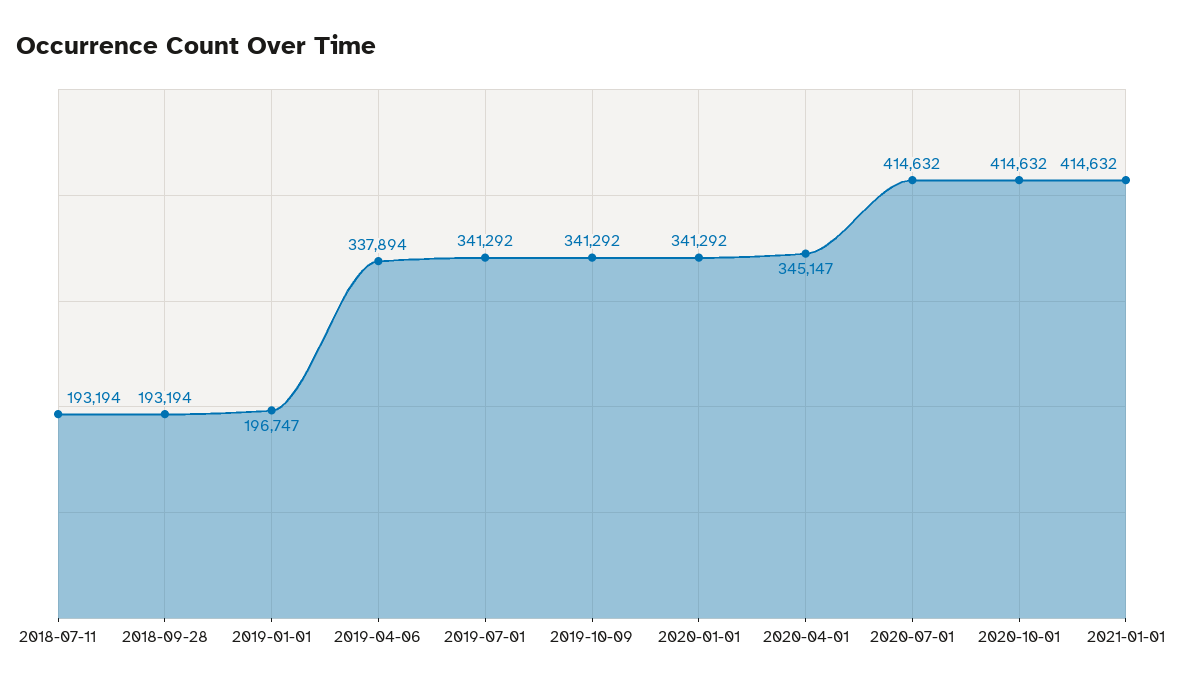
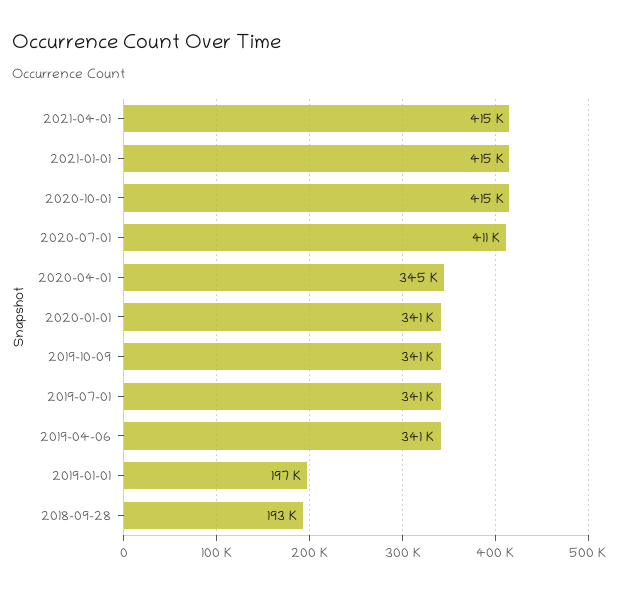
2018-07-11: 193194 -> none
2019-04-06: 337894 -> 341000
2020-07-01: 414632 -> 411000
2021-04-01: none -> 415000

